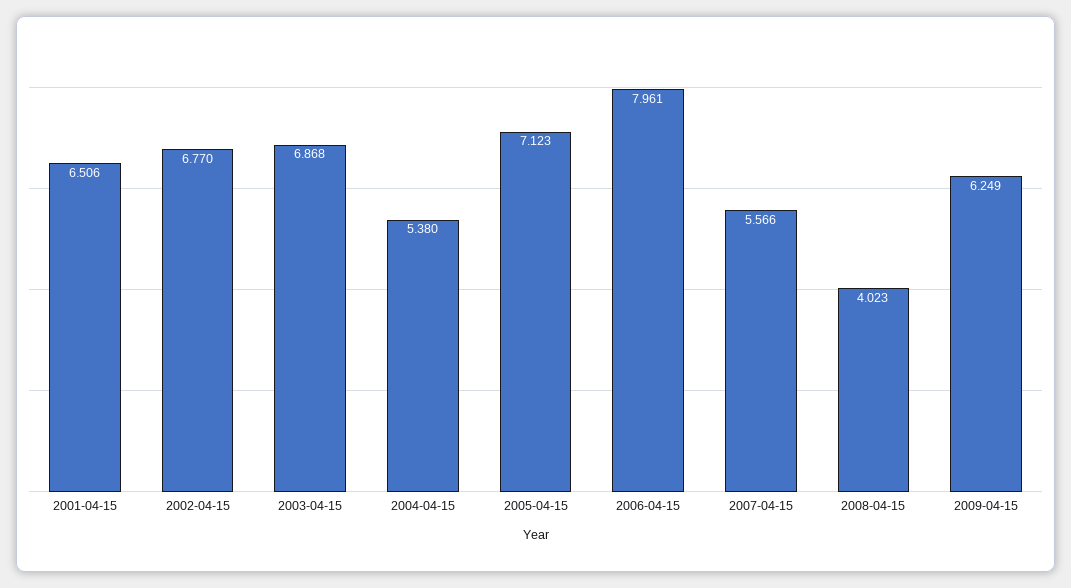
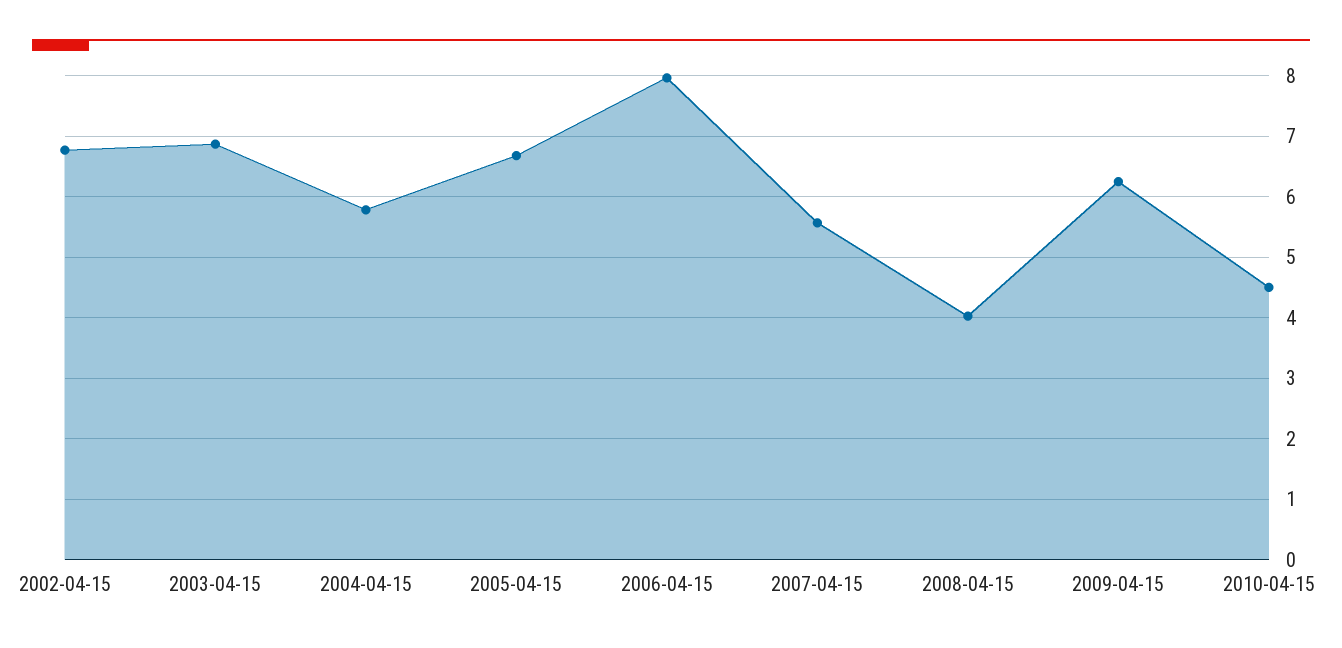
2001-04-15: 6.506 -> none
2004-04-15: 5.38 -> 5.8
2005-04-15: 7.123 -> 6.7
2010-04-15: none -> 4.5

